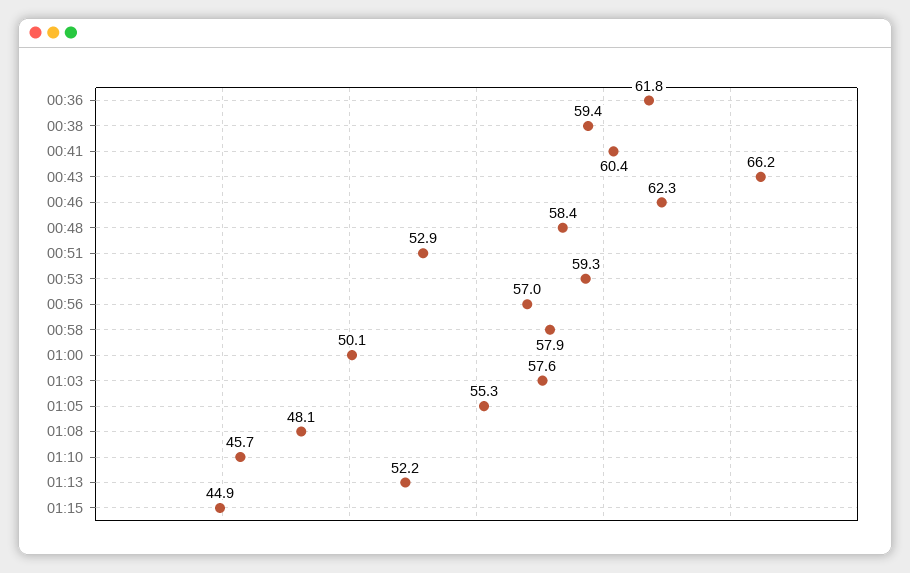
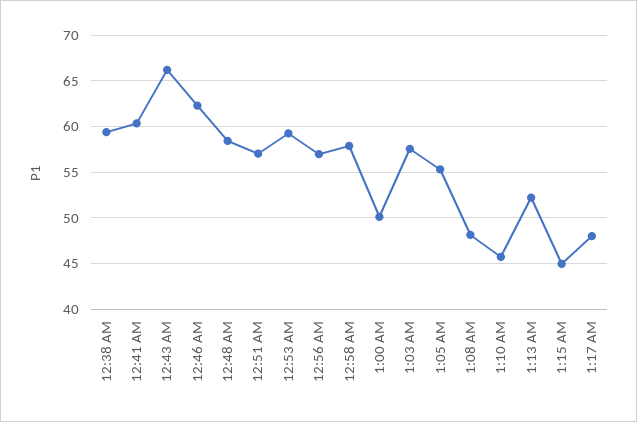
00:36: 61.8 -> none
00:51: 52.9 -> 57
1:17 AM: none -> 48

